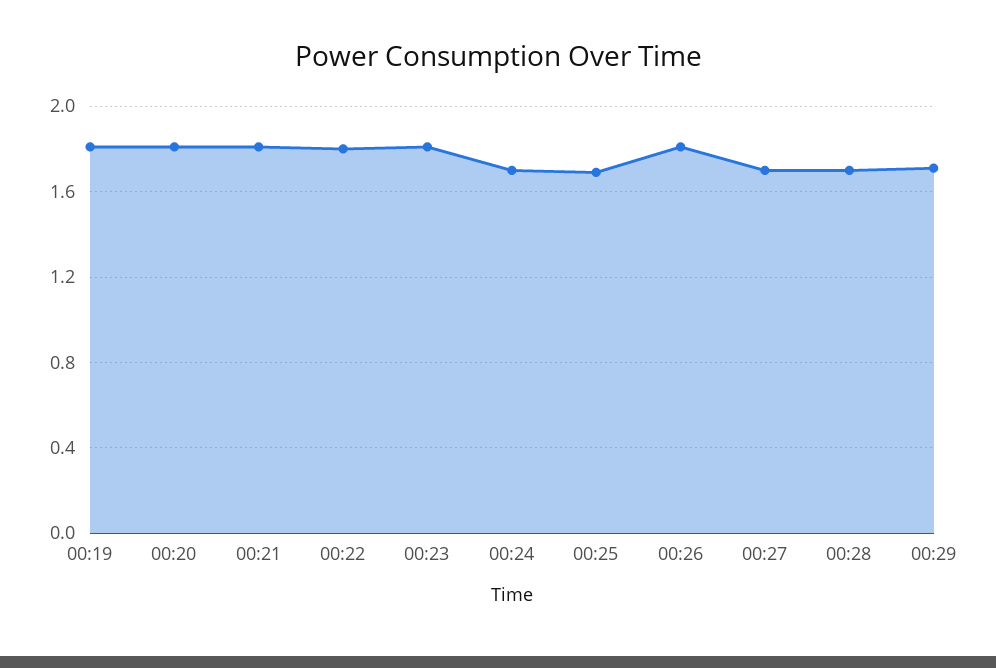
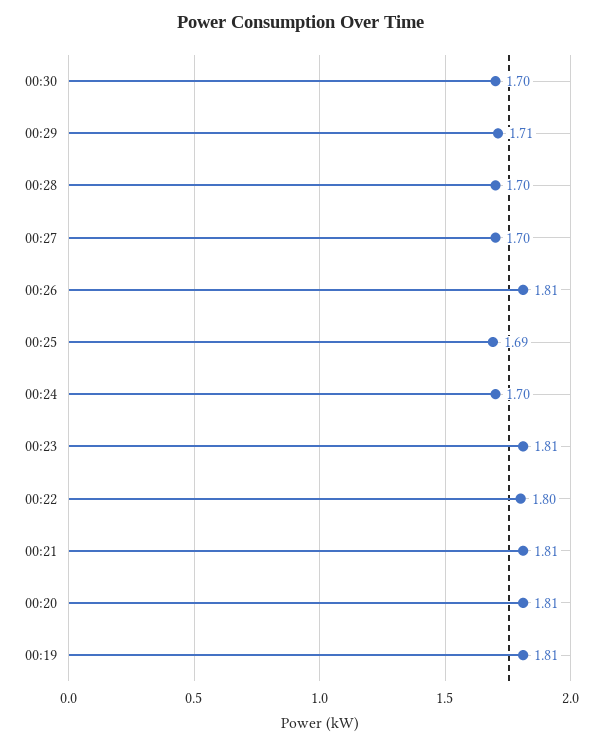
00:30: none -> 1.7

